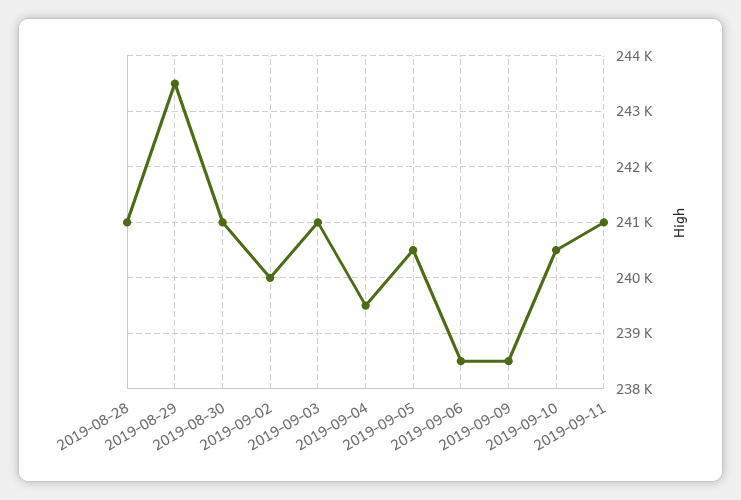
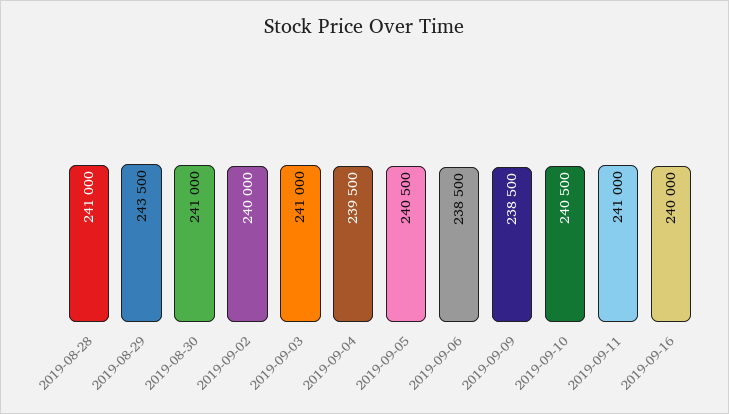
2019-09-16: none -> 240000

